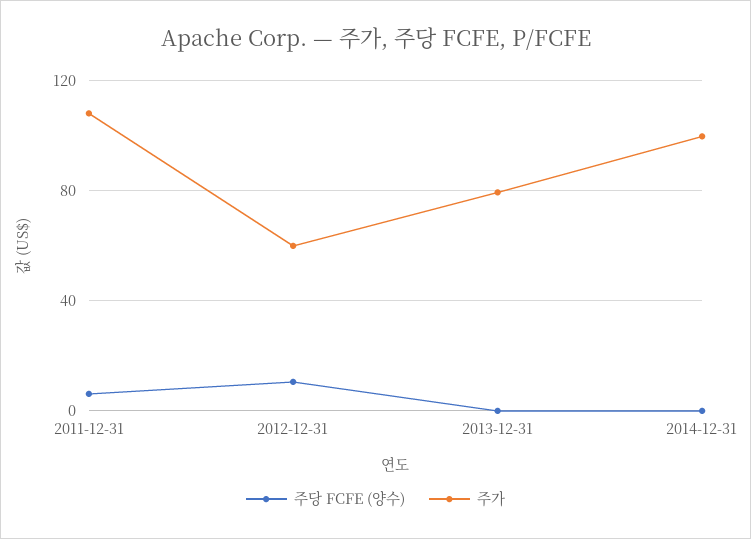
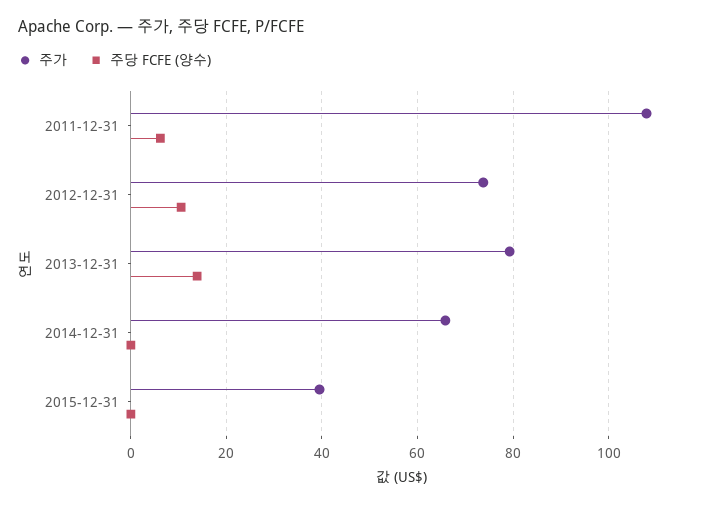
주가, 2012-12-31: 60 -> 74
주당 FCFE (양수), 2013-12-31: 0 -> 14
주가, 2014-12-31: 100 -> 66
주가, 2015-12-31: none -> 40
주당 FCFE (양수), 2015-12-31: none -> 0

